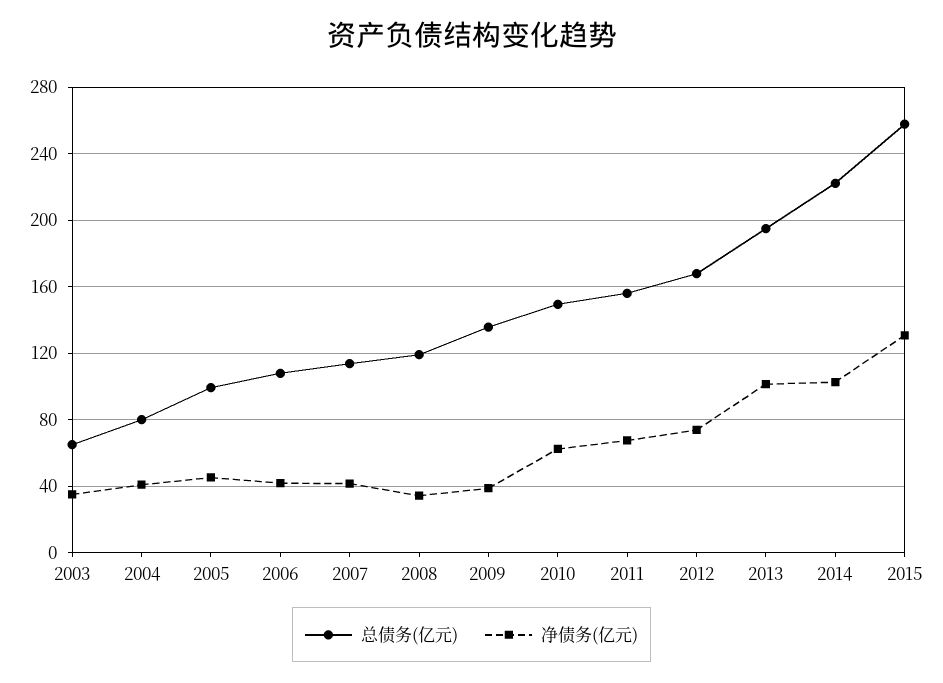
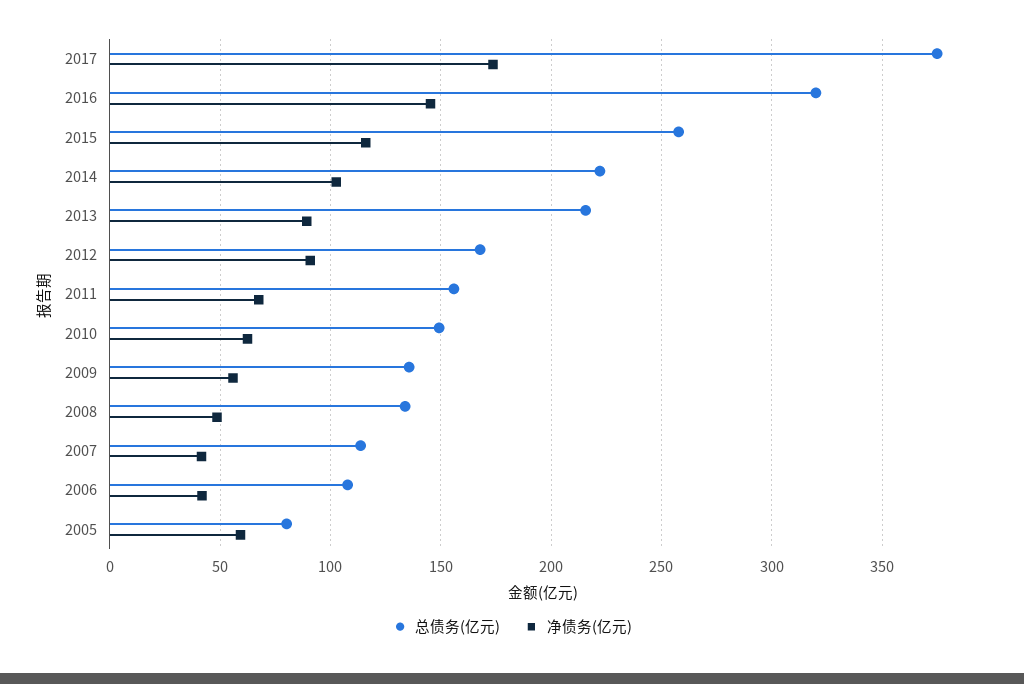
总债务(亿元), 2003: 65 -> none
净债务(亿元), 2003: 35 -> none
总债务(亿元), 2004: 80 -> none
净债务(亿元), 2004: 40 -> none
总债务(亿元), 2005: 100 -> 80
净债务(亿元), 2005: 45 -> 60
总债务(亿元), 2008: 120 -> 135
净债务(亿元), 2008: 35 -> 50
净债务(亿元), 2009: 40 -> 55
净债务(亿元), 2012: 75 -> 90
总债务(亿元), 2013: 195 -> 215
净债务(亿元), 2013: 100 -> 90
净债务(亿元), 2015: 130 -> 115
总债务(亿元), 2017: none -> 375
净债务(亿元), 2017: none -> 175
总债务(亿元), 2016: none -> 320
净债务(亿元), 2016: none -> 145

